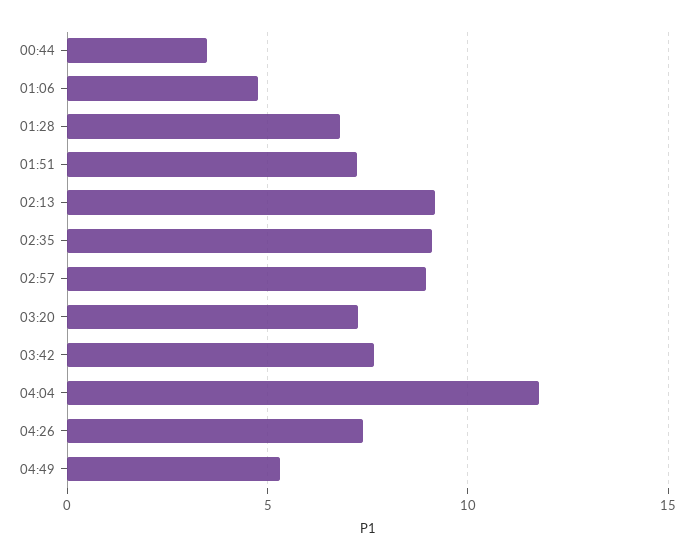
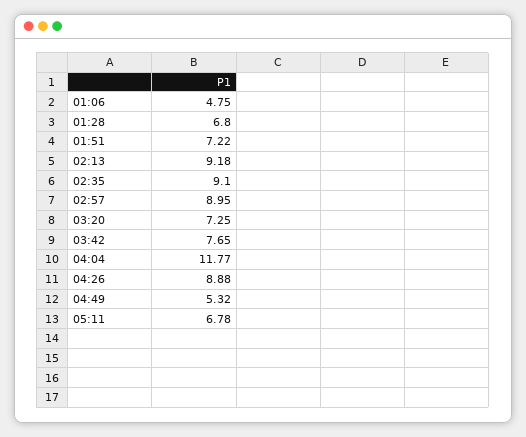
00:44: 3.5 -> none
04:26: 7.5 -> 8.88
05:11: none -> 6.78

